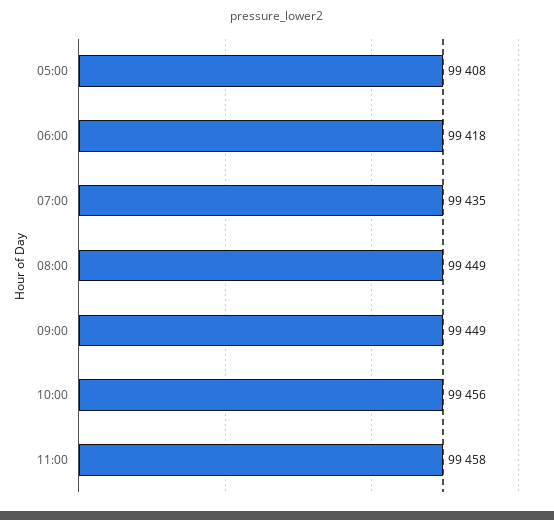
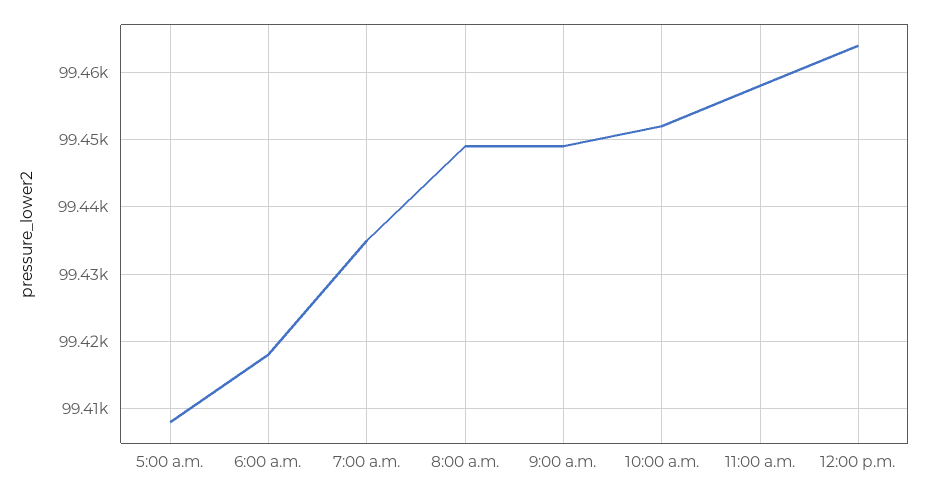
10:00: 99456 -> 99452
12:00 p.m.: none -> 99464

